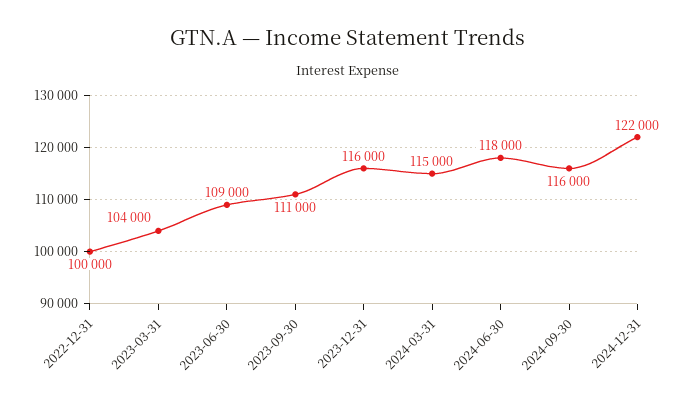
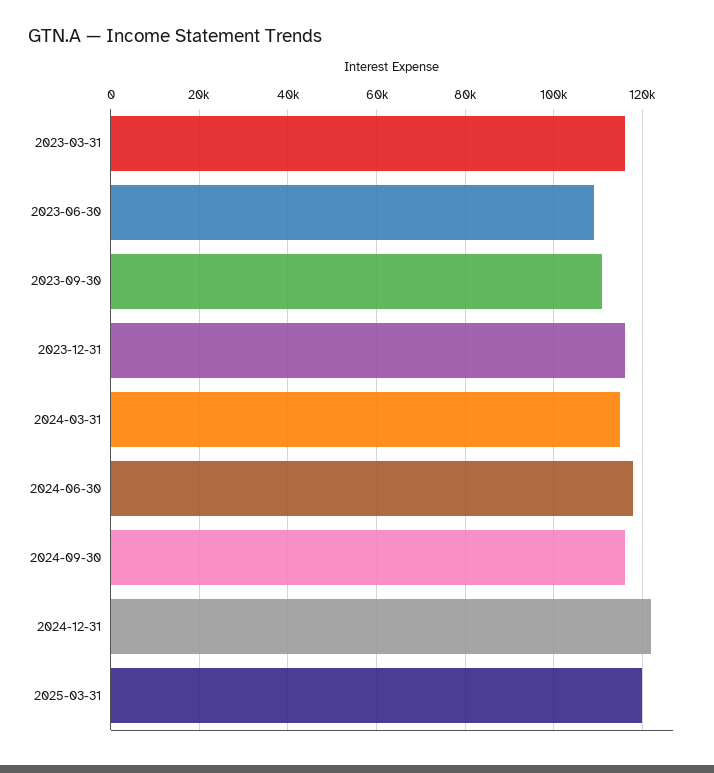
2022-12-31: 100000 -> none
2023-03-31: 104000 -> 116000
2025-03-31: none -> 120000

